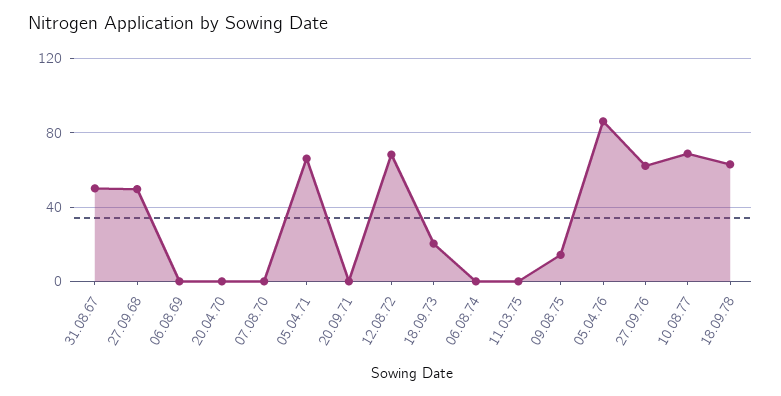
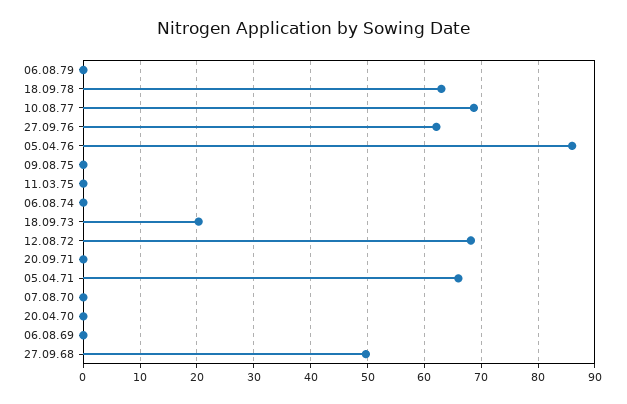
31.08.67: 50 -> none
09.08.75: 15 -> 0
06.08.79: none -> 0

